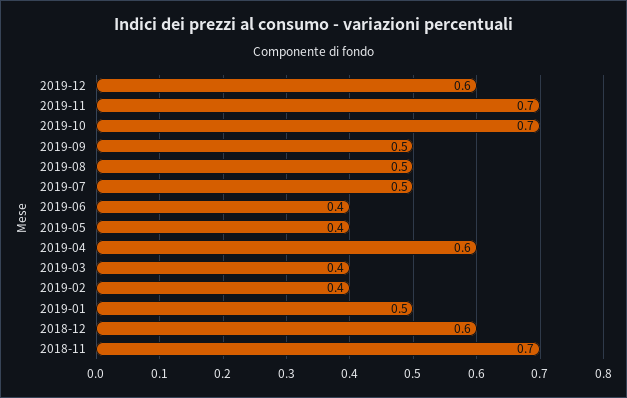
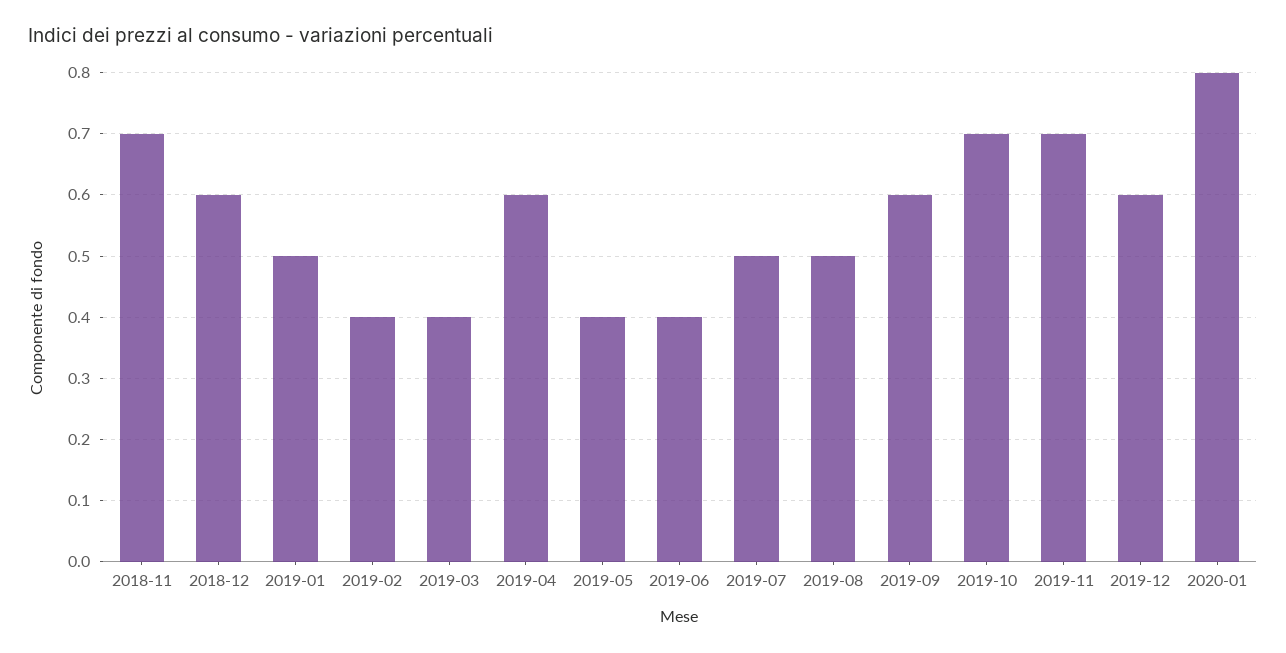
2019-09: 0.5 -> 0.6
2020-01: none -> 0.8

